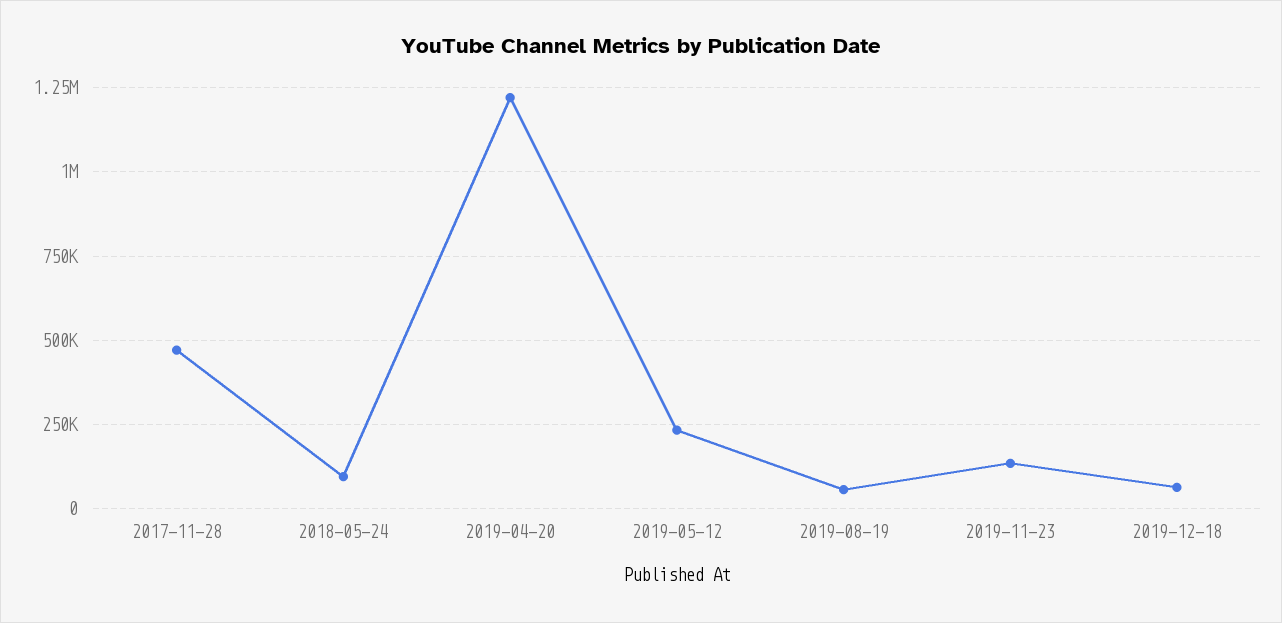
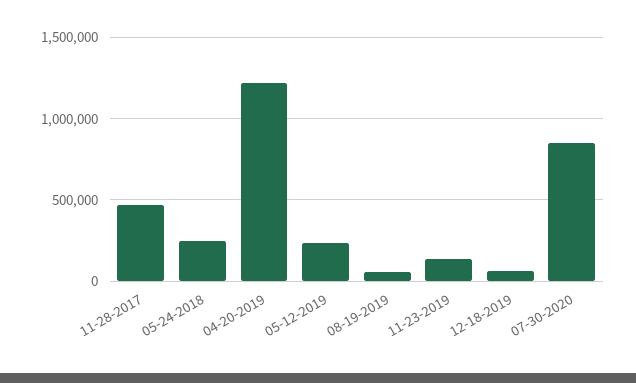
2018-05-24: 100000 -> 250000
07-30-2020: none -> 850000

